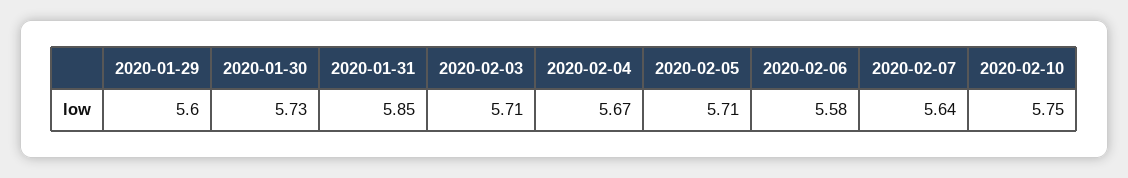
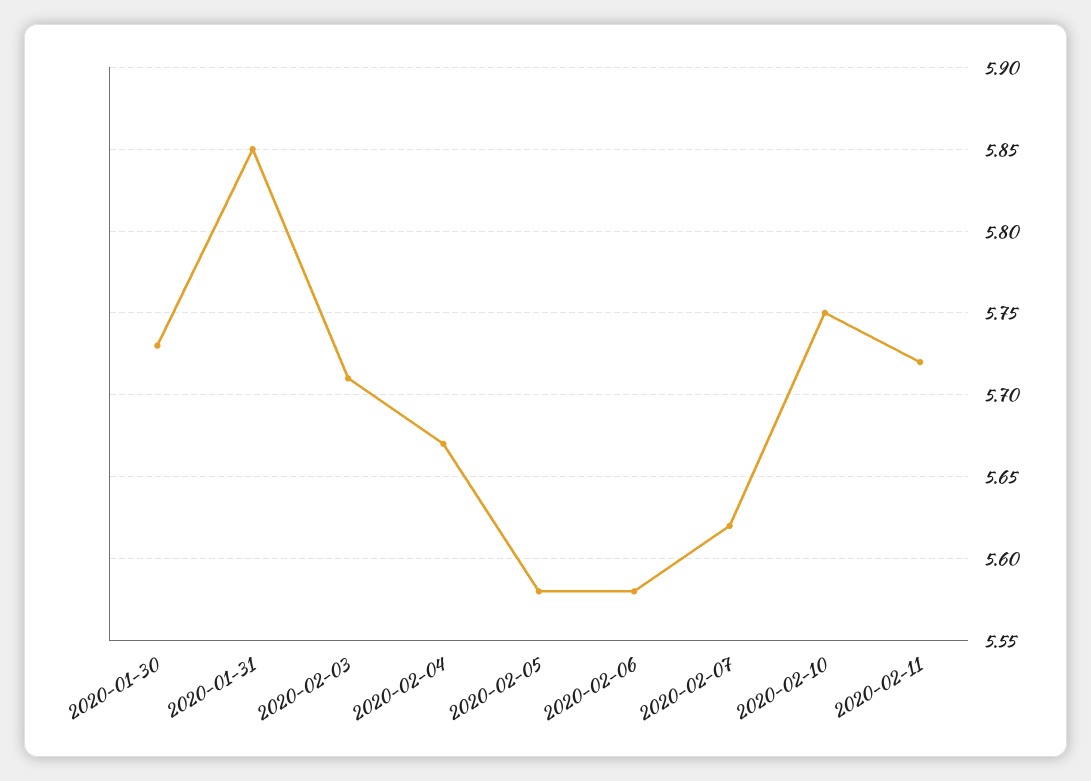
2020-01-29: 5.6 -> none
2020-02-05: 5.71 -> 5.58
2020-02-07: 5.64 -> 5.62
2020-02-11: none -> 5.72

